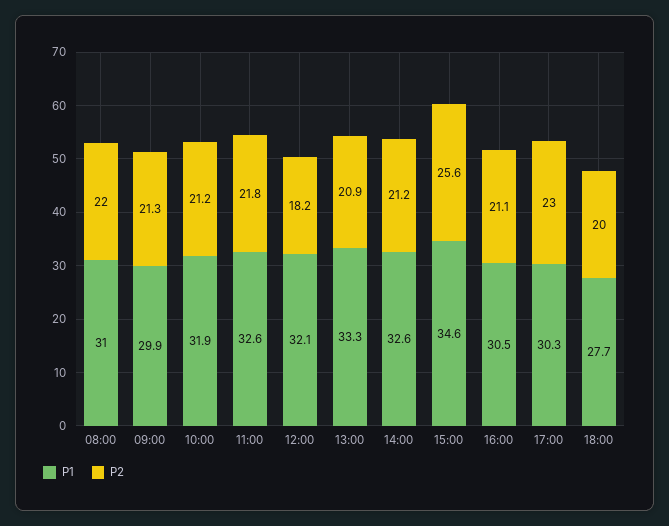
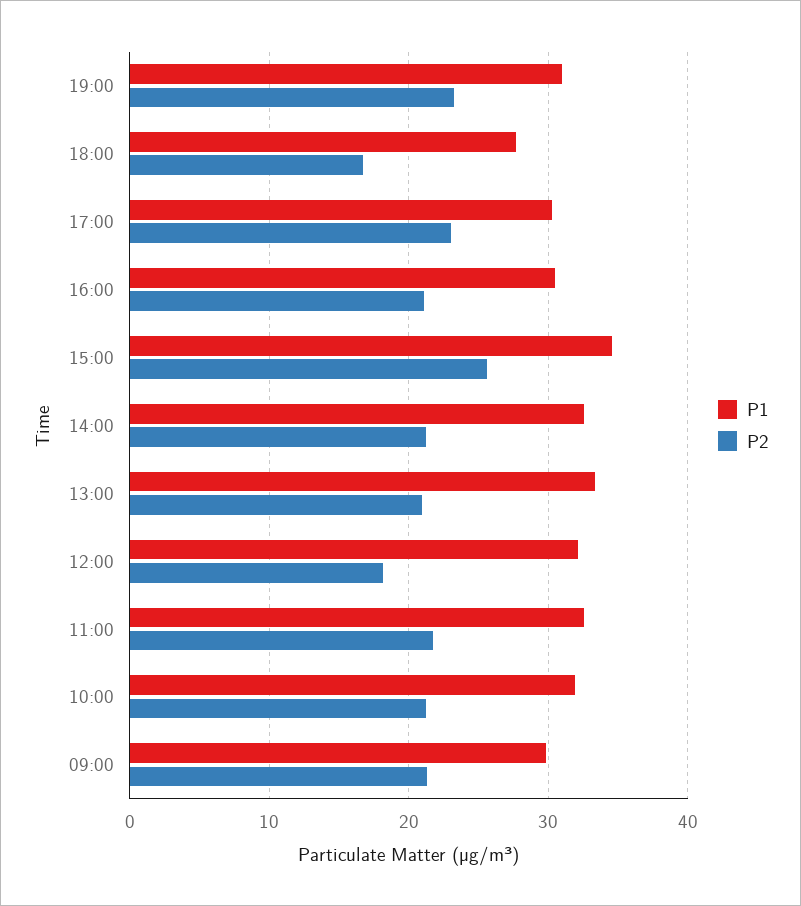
P1, 08:00: 31 -> none
P2, 08:00: 22 -> none
P2, 18:00: 20 -> 17
P1, 19:00: none -> 31
P2, 19:00: none -> 23

